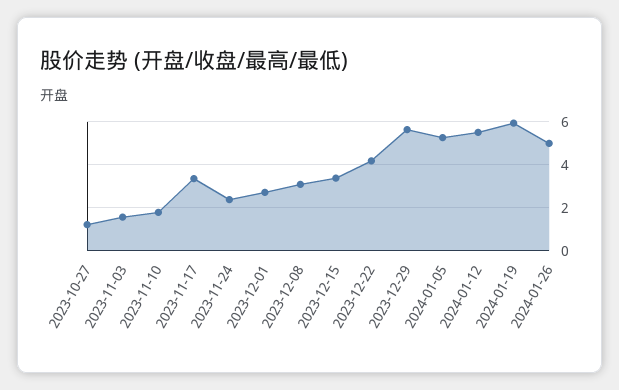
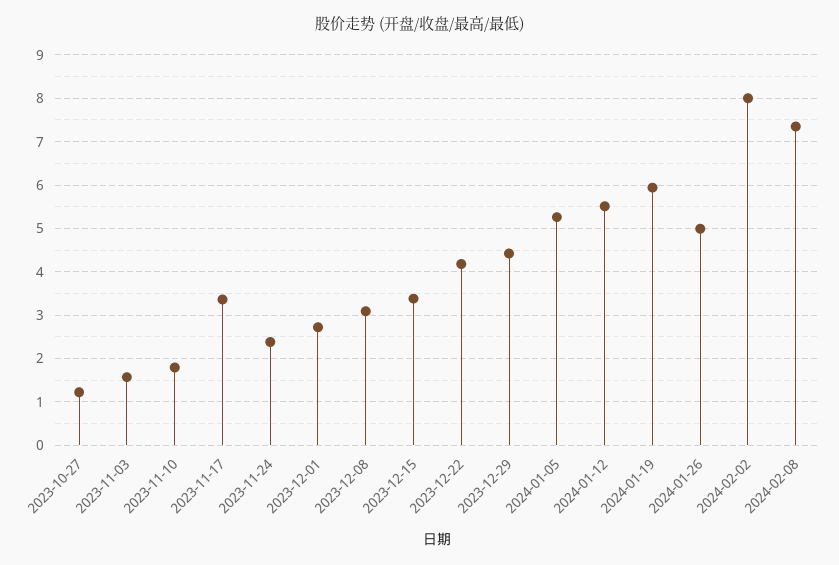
2023-12-29: 5.5 -> 4.4
2024-02-02: none -> 8
2024-02-08: none -> 7.4

